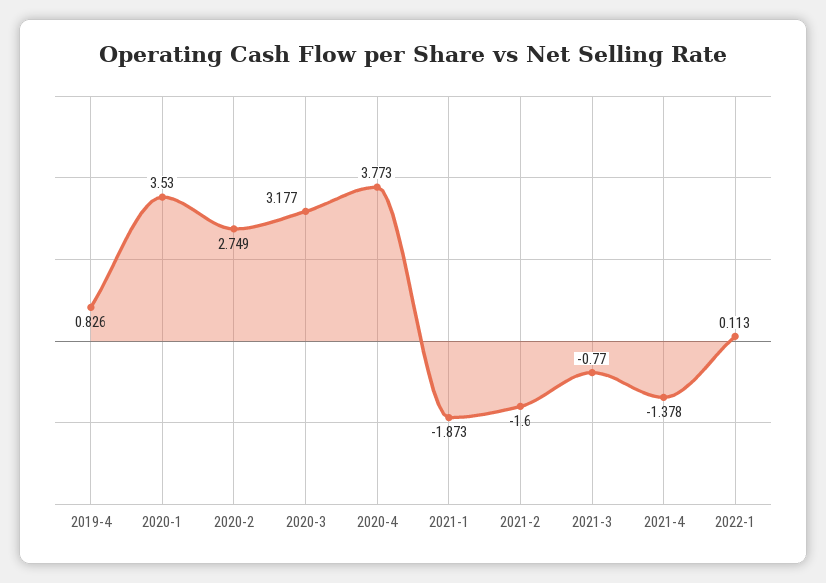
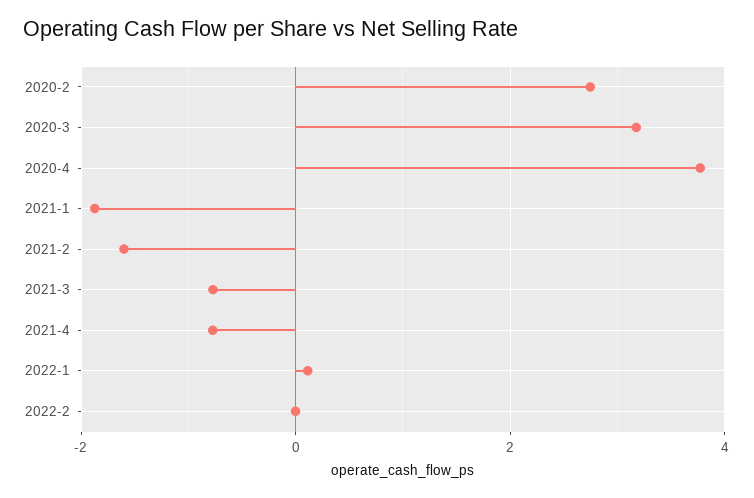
2019-4: 0.826 -> none
2020-1: 3.53 -> none
2021-4: -1.378 -> -0.8
2022-2: none -> 0

